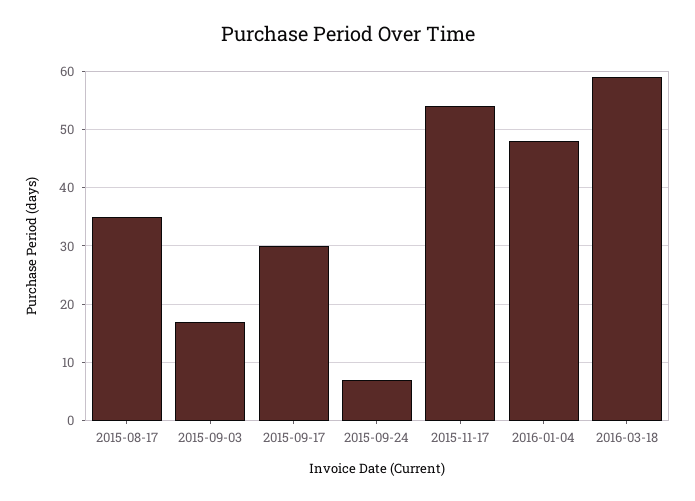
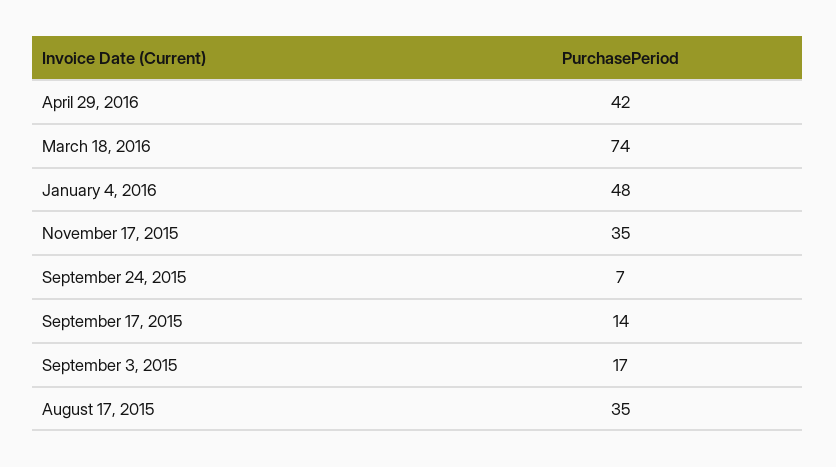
2015-09-17: 30 -> 14
2015-11-17: 55 -> 35
2016-03-18: 60 -> 74
April 29, 2016: none -> 42

